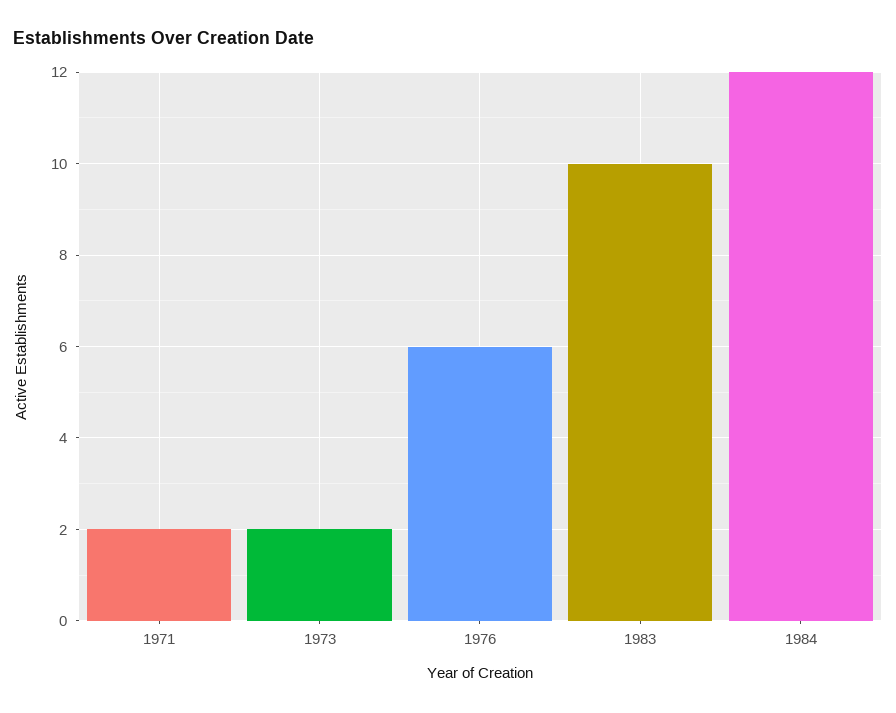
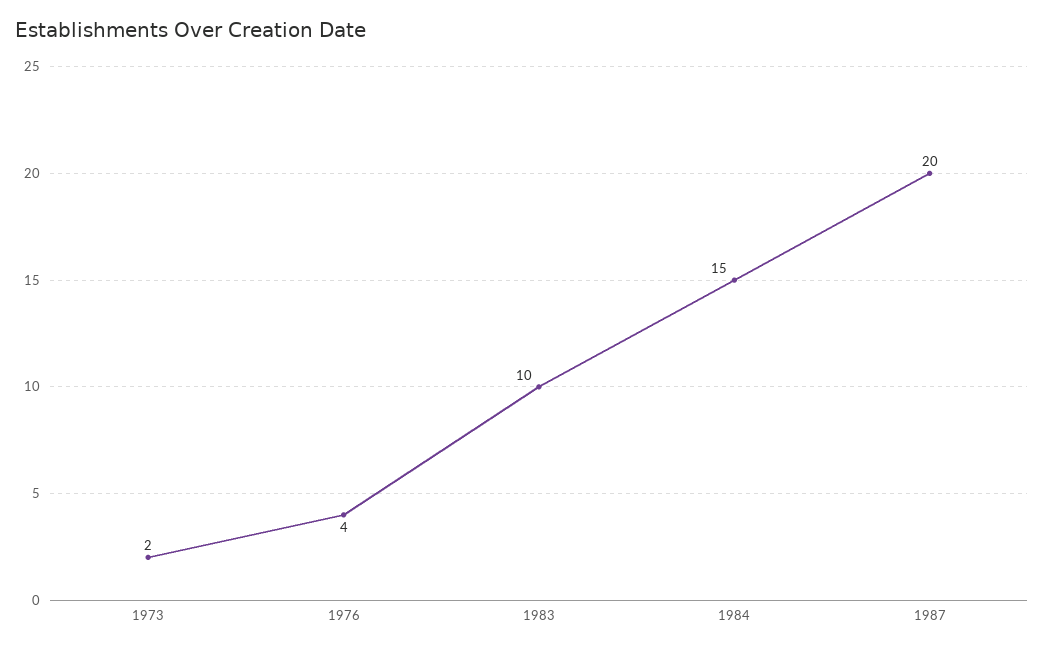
1971: 2 -> none
1976: 6 -> 4
1984: 12 -> 15
1987: none -> 20

